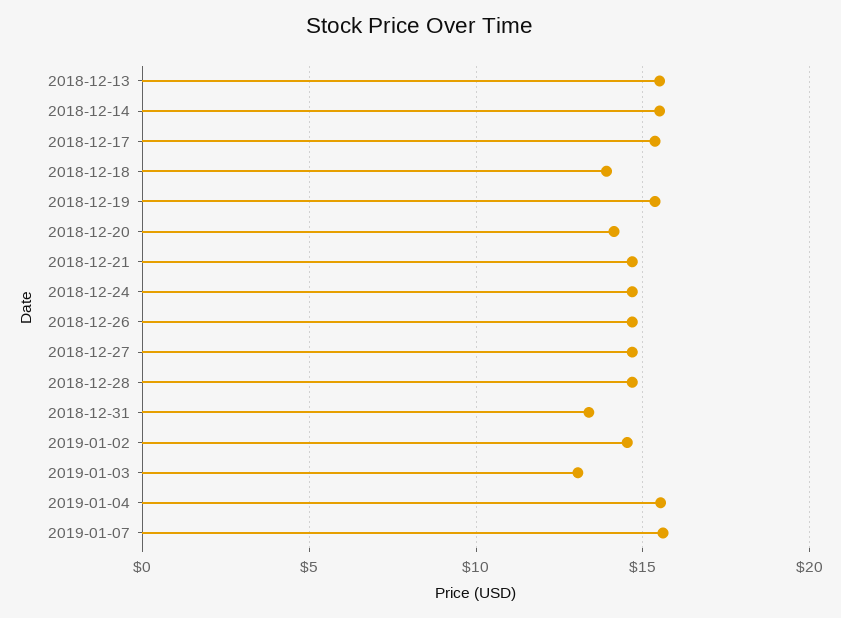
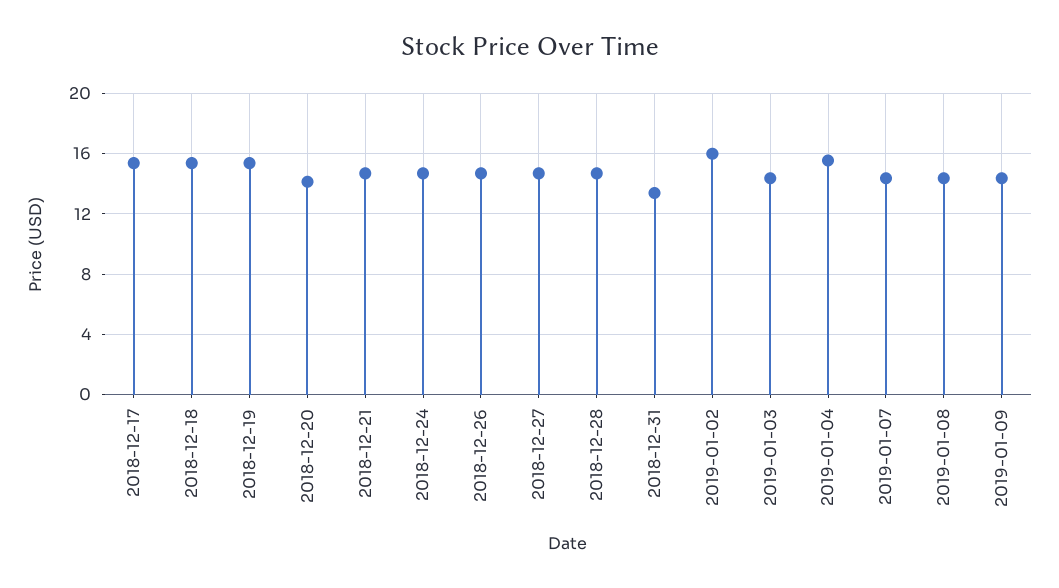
2018-12-13: 15.5 -> none
2018-12-14: 15.5 -> none
2018-12-18: 14 -> 15.5
2019-01-02: 14.5 -> 16
2019-01-03: 13 -> 14.5
2019-01-07: 15.5 -> 14.5
2019-01-08: none -> 14.5
2019-01-09: none -> 14.5

